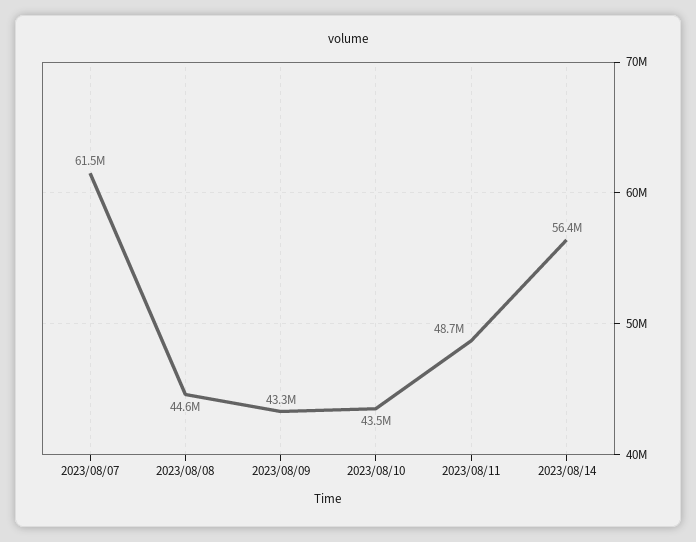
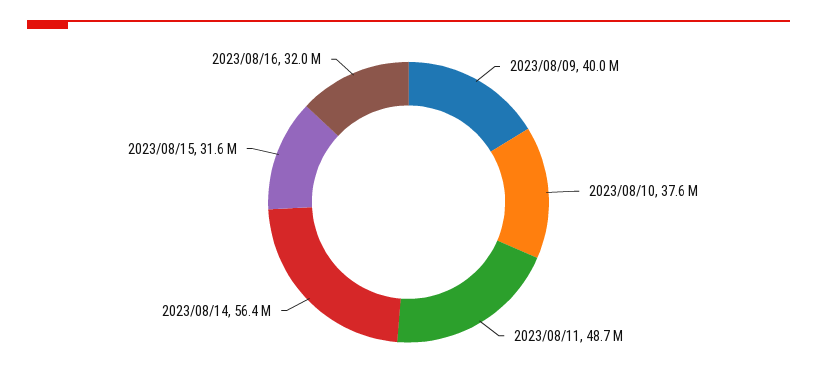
2023/08/07: 61500000 -> none
2023/08/08: 44600000 -> none
2023/08/09: 43300000 -> 40000000
2023/08/10: 43500000 -> 37600000
2023/08/15: none -> 31600000
2023/08/16: none -> 32000000

